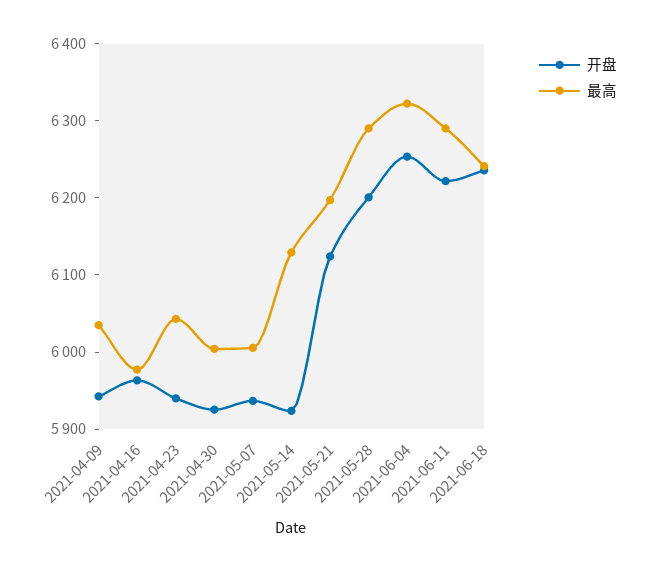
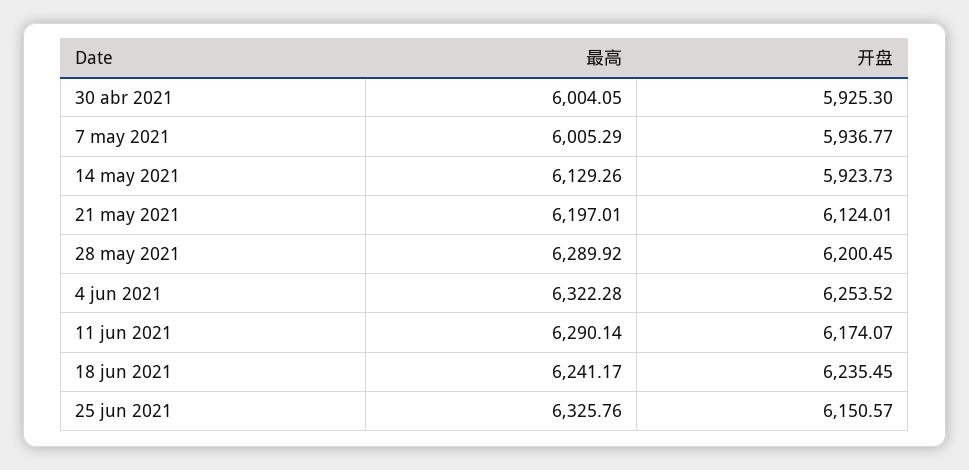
开盘, 2021-04-09: 5940 -> none
最高, 2021-04-09: 6040 -> none
开盘, 2021-04-16: 5960 -> none
最高, 2021-04-16: 5980 -> none
开盘, 2021-04-23: 5940 -> none
最高, 2021-04-23: 6040 -> none
开盘, 2021-06-11: 6220 -> 6174.07
最高, 25 jun 2021: none -> 6325.76
开盘, 25 jun 2021: none -> 6150.57

